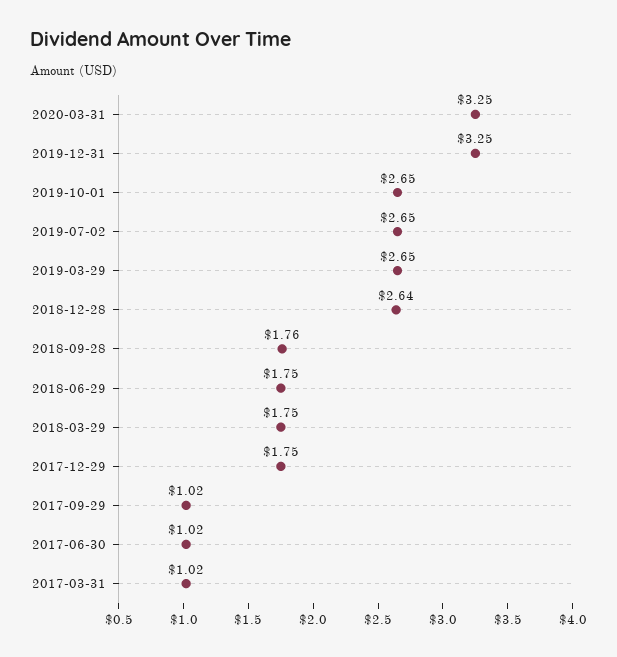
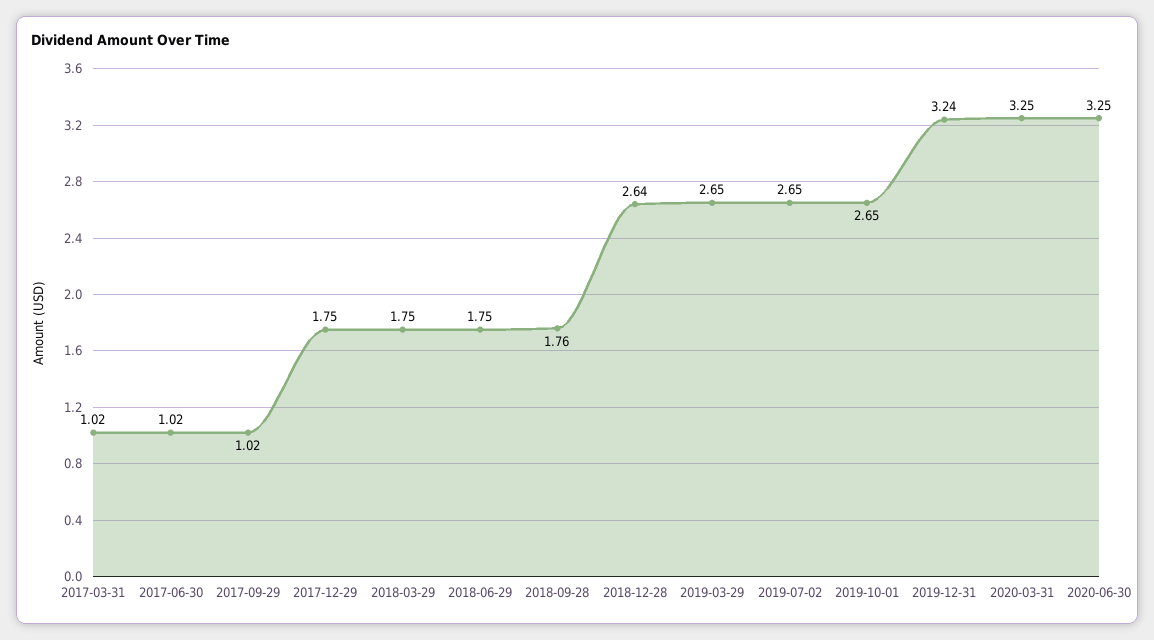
2019-12-31: 3.25 -> 3.24
2020-06-30: none -> 3.25

